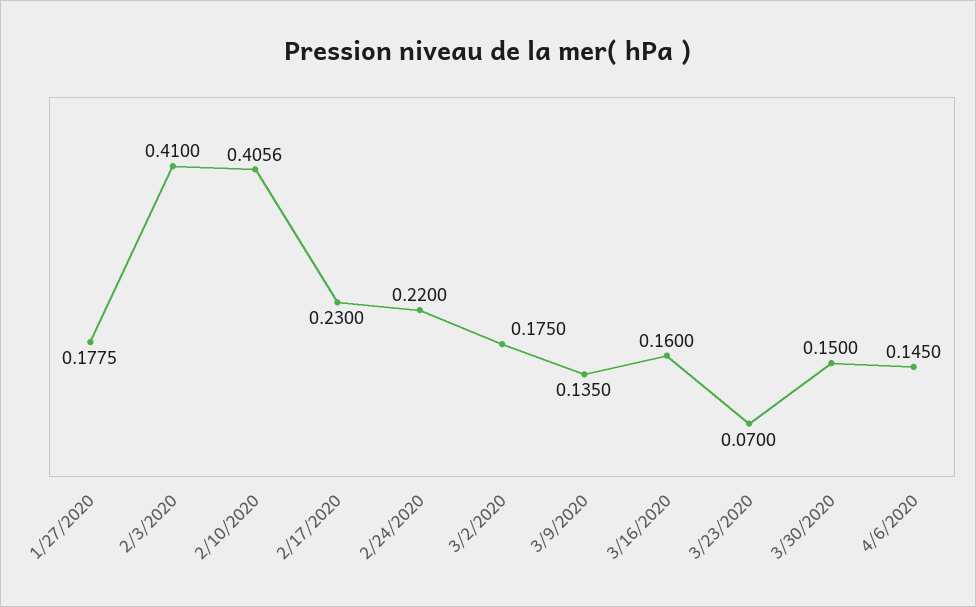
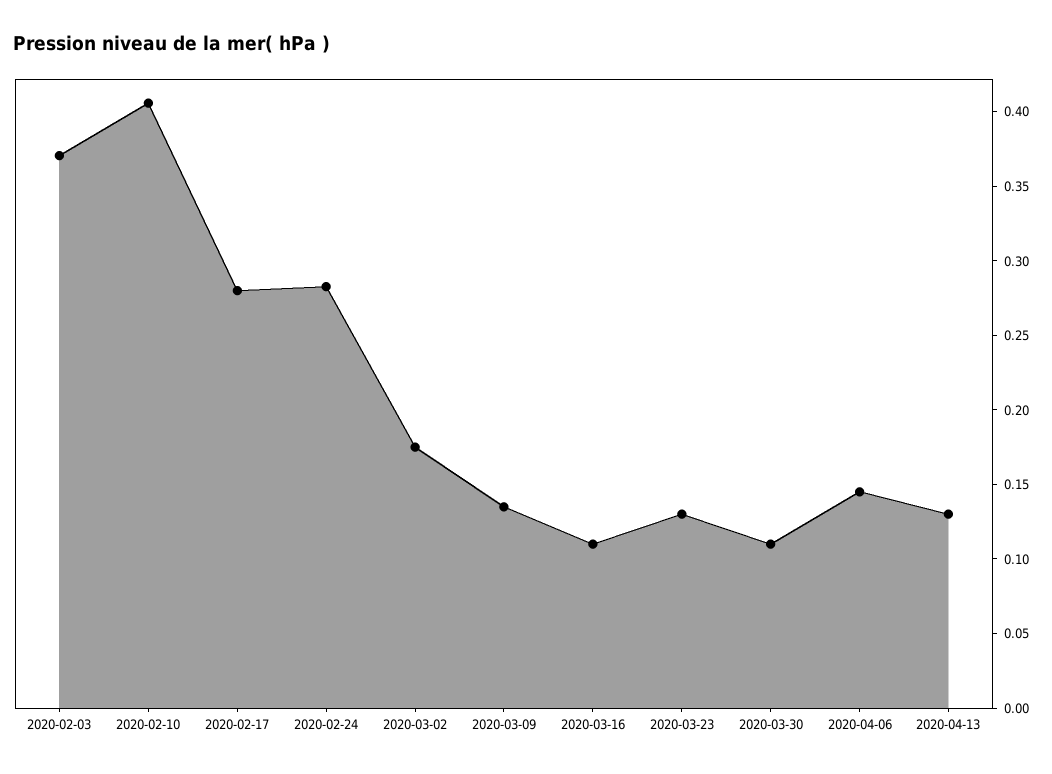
1/27/2020: 0.1775 -> none
2/3/2020: 0.41 -> 0.37
2/17/2020: 0.23 -> 0.28
2/24/2020: 0.22 -> 0.28
3/16/2020: 0.16 -> 0.11
3/23/2020: 0.07 -> 0.13
3/30/2020: 0.15 -> 0.11
2020-04-13: none -> 0.13

